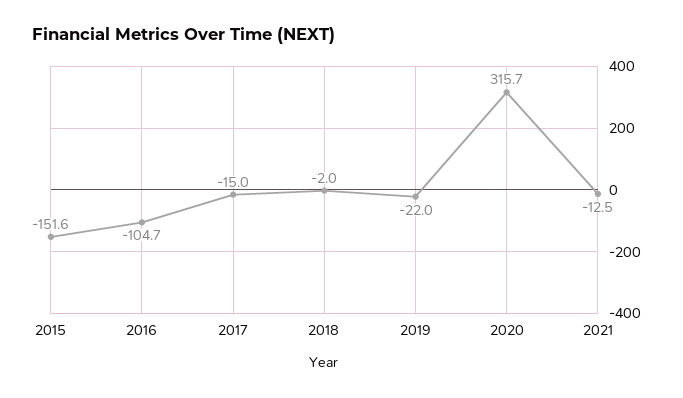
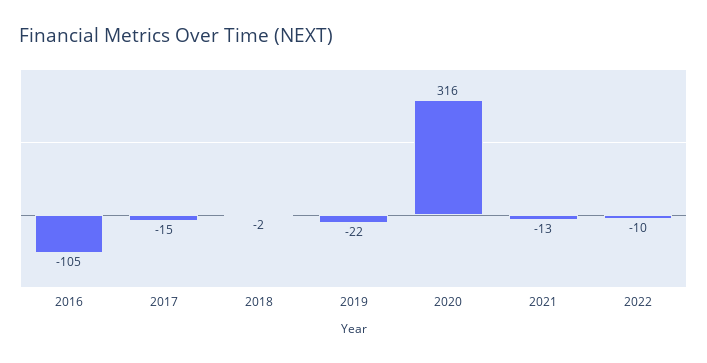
2015: -151.6 -> none
2022: none -> -10

